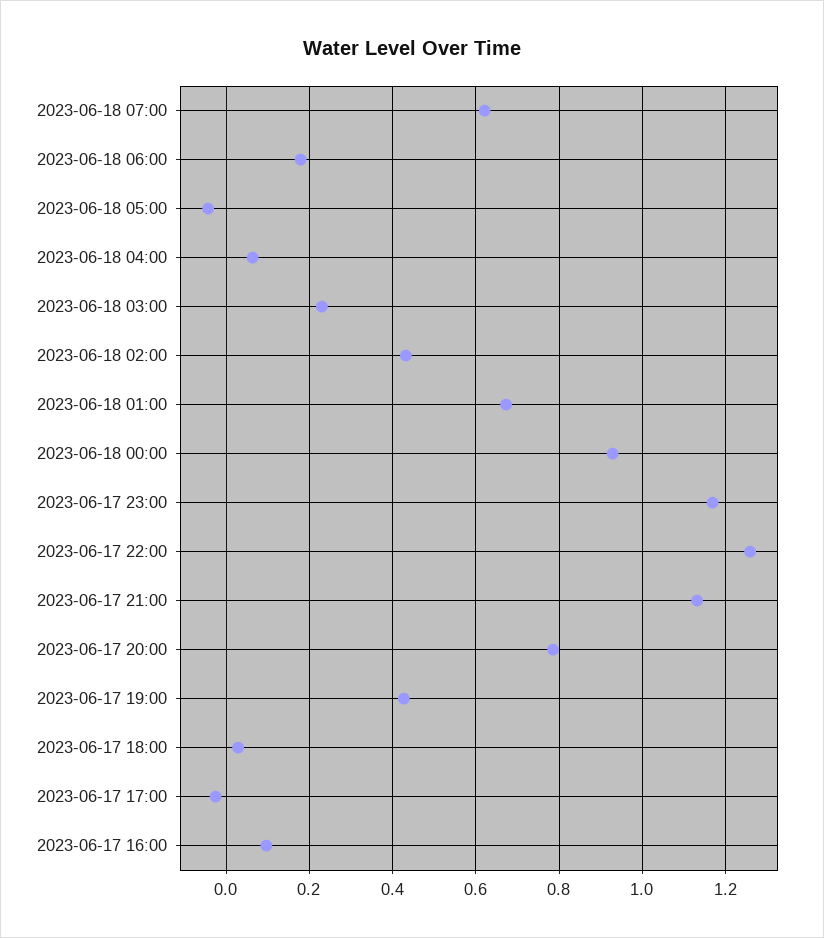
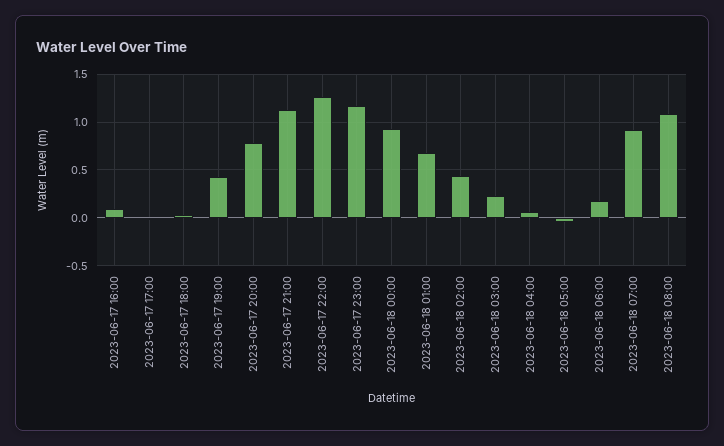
2023-06-18 07:00: 0.62 -> 0.9
2023-06-18 08:00: none -> 1.1

